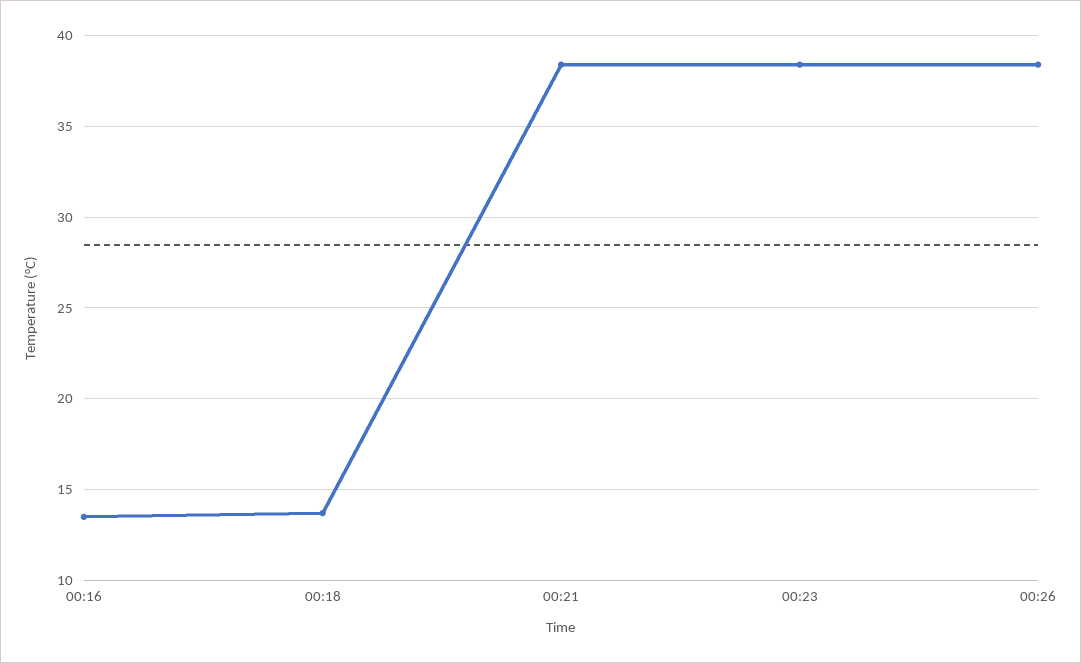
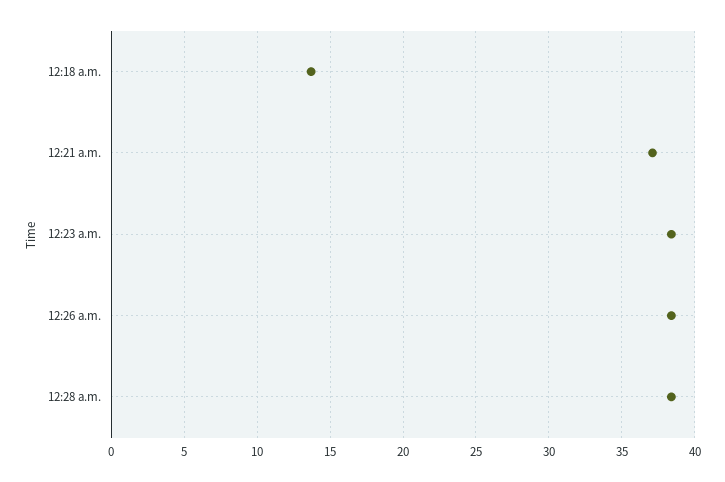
00:16: 13.5 -> none
00:21: 38.5 -> 37
12:28 a.m.: none -> 38.5

